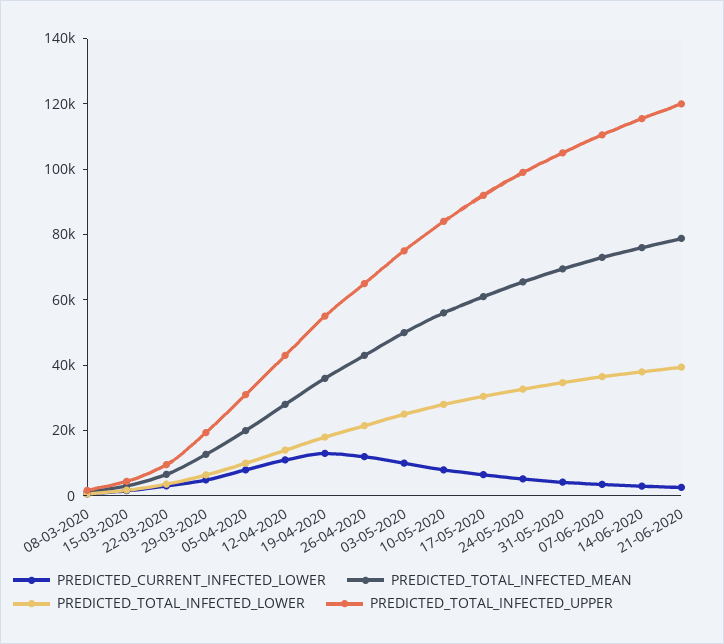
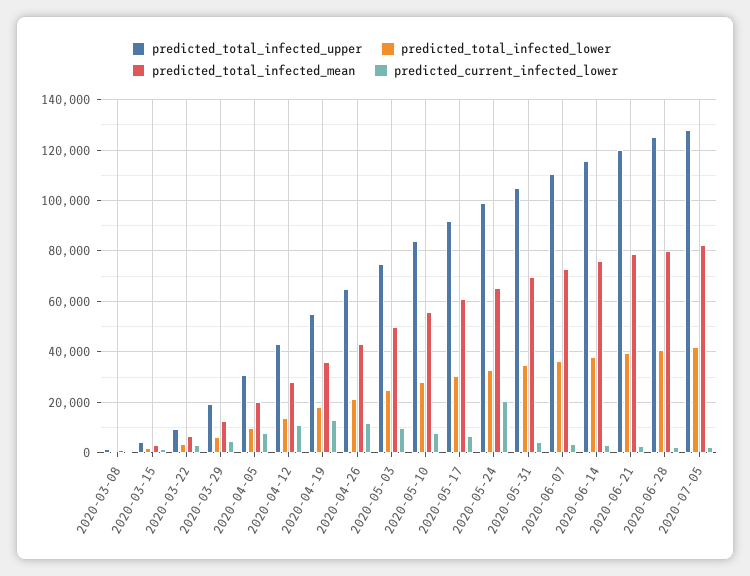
PREDICTED_CURRENT_INFECTED_LOWER, 24-05-2020: 5000 -> 20000
PREDICTED_TOTAL_INFECTED_UPPER, 2020-06-28: none -> 125000
PREDICTED_TOTAL_INFECTED_LOWER, 2020-06-28: none -> 40000
PREDICTED_TOTAL_INFECTED_MEAN, 2020-06-28: none -> 80000
PREDICTED_CURRENT_INFECTED_LOWER, 2020-06-28: none -> 2500
PREDICTED_TOTAL_INFECTED_UPPER, 2020-07-05: none -> 127500
PREDICTED_TOTAL_INFECTED_LOWER, 2020-07-05: none -> 42500
PREDICTED_TOTAL_INFECTED_MEAN, 2020-07-05: none -> 82500
PREDICTED_CURRENT_INFECTED_LOWER, 2020-07-05: none -> 2500

